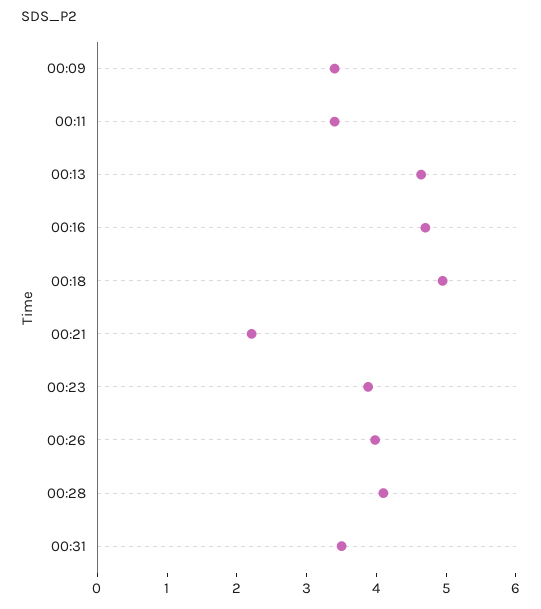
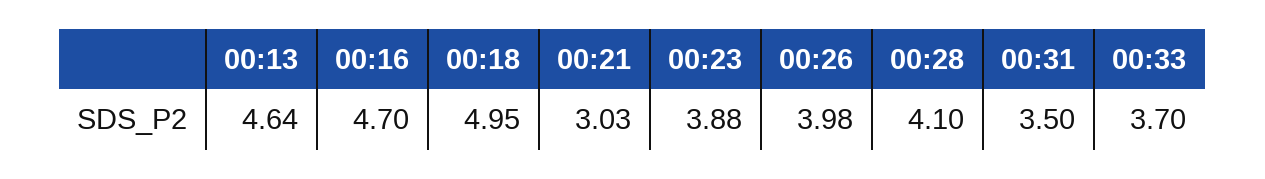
00:09: 3.4 -> none
00:11: 3.4 -> none
00:21: 2.2 -> 3.03
00:33: none -> 3.7

